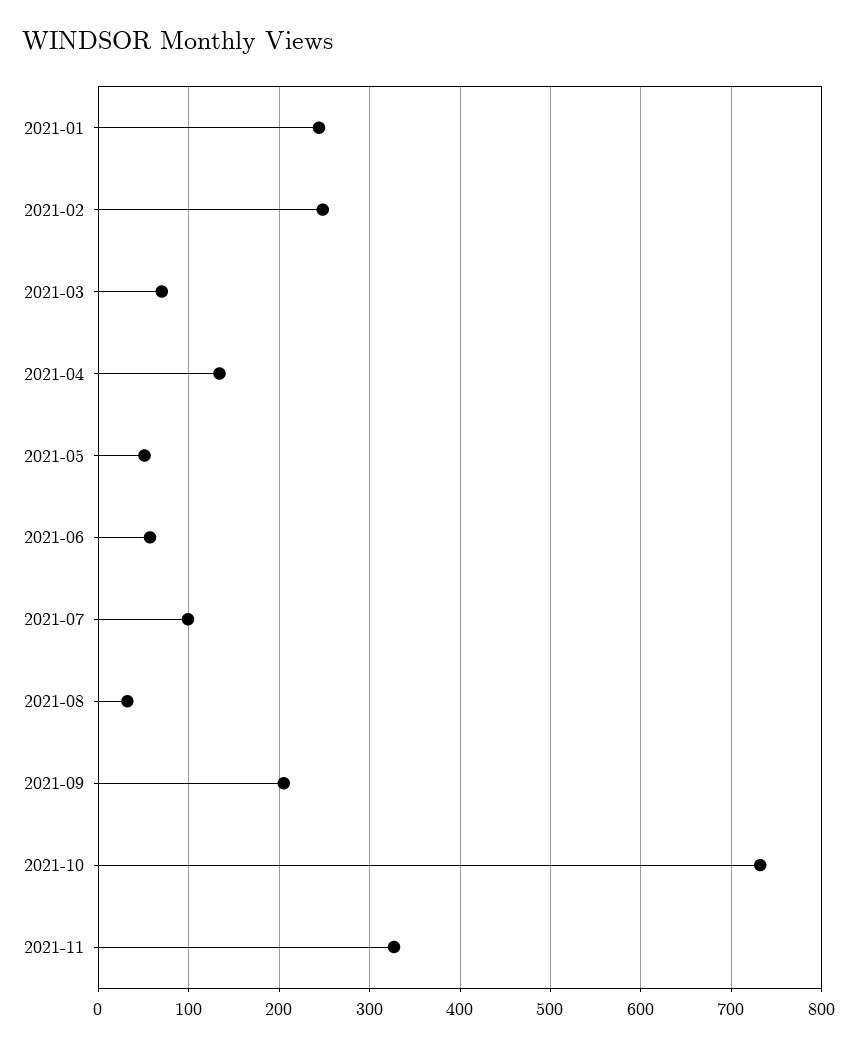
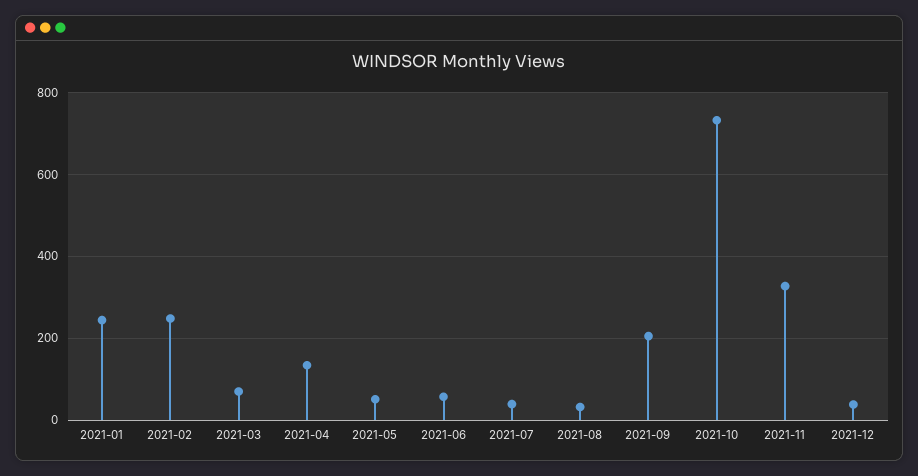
2021-07: 100 -> 40
2021-12: none -> 40

